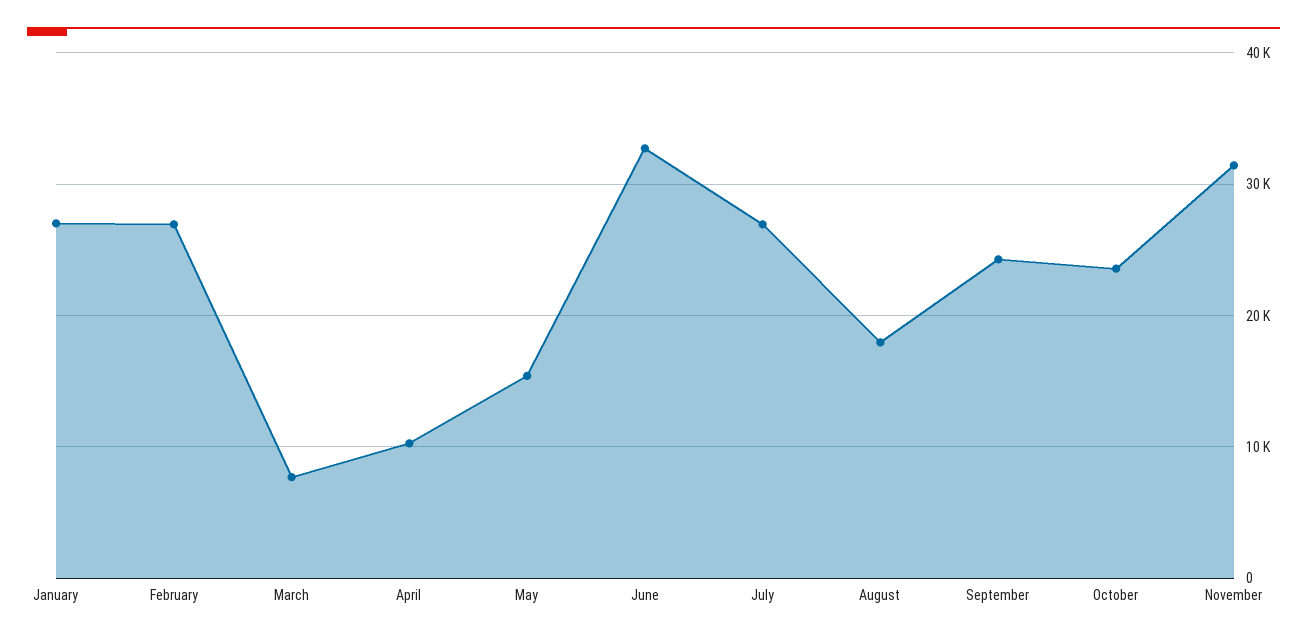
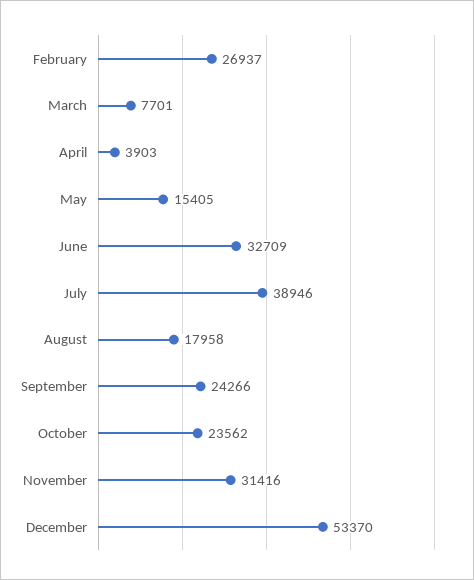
January: 27000 -> none
April: 10000 -> 3903
July: 27000 -> 38946
December: none -> 53370

